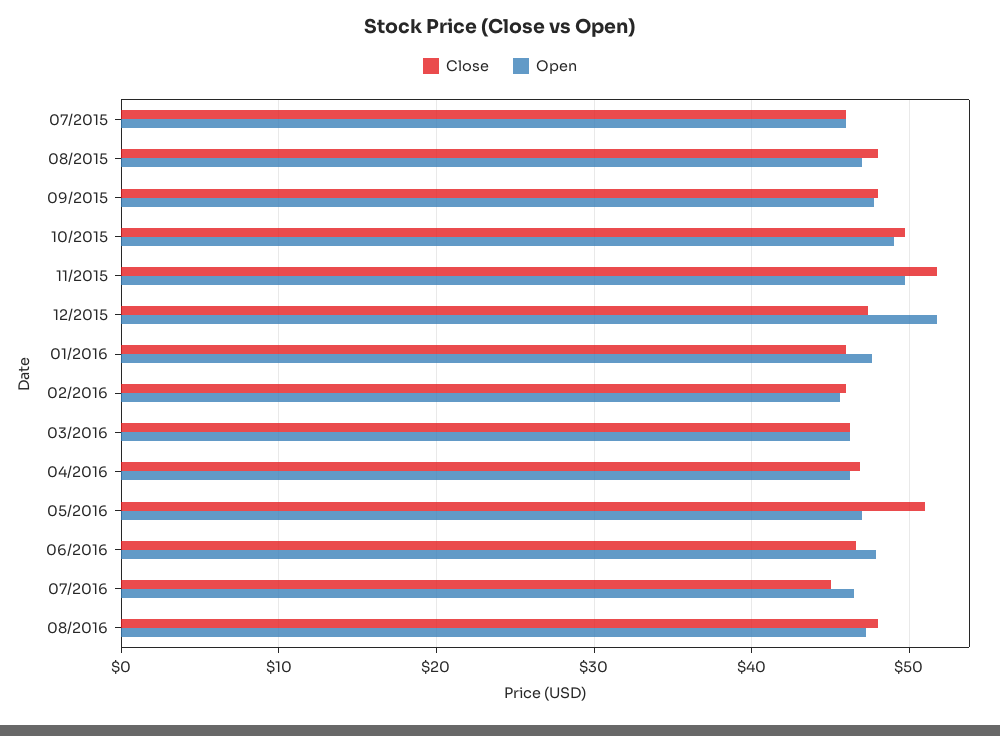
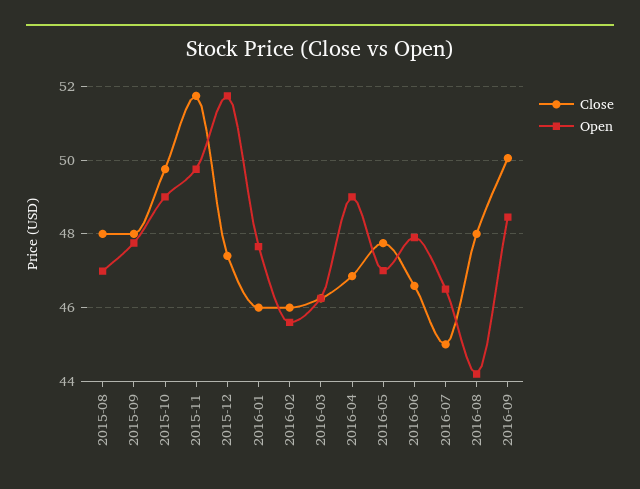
Close, 07/2015: 46 -> none
Open, 07/2015: 46 -> none
Open, 04/2016: 46 -> 49
Close, 05/2016: 51 -> 47.8
Open, 08/2016: 47 -> 44.2
Close, 2016-09: none -> 50
Open, 2016-09: none -> 48.4

